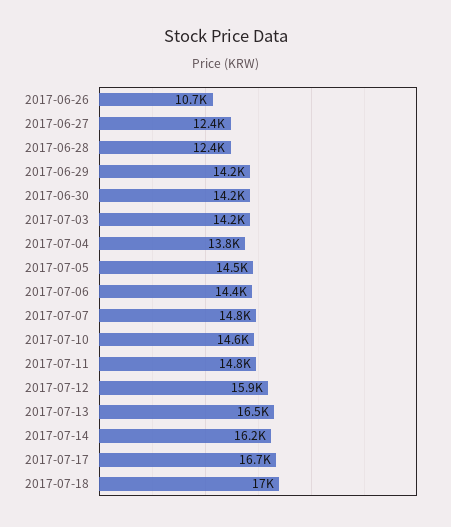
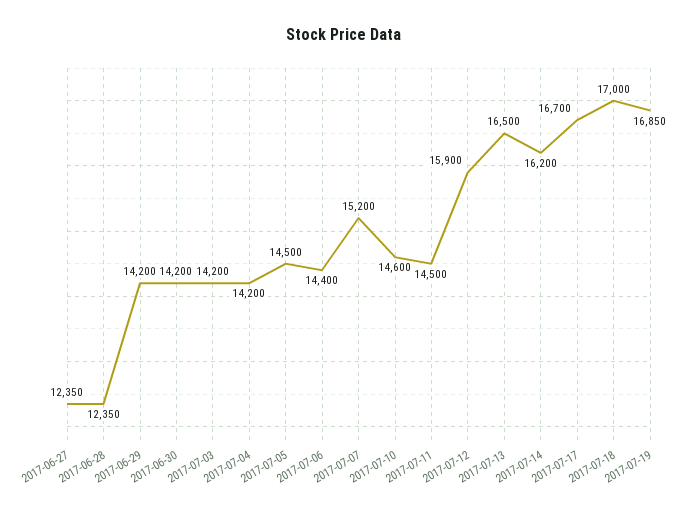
2017-06-26: 10700 -> none
2017-07-04: 13800 -> 14200
2017-07-07: 14800 -> 15200
2017-07-11: 14800 -> 14500
2017-07-19: none -> 16850

